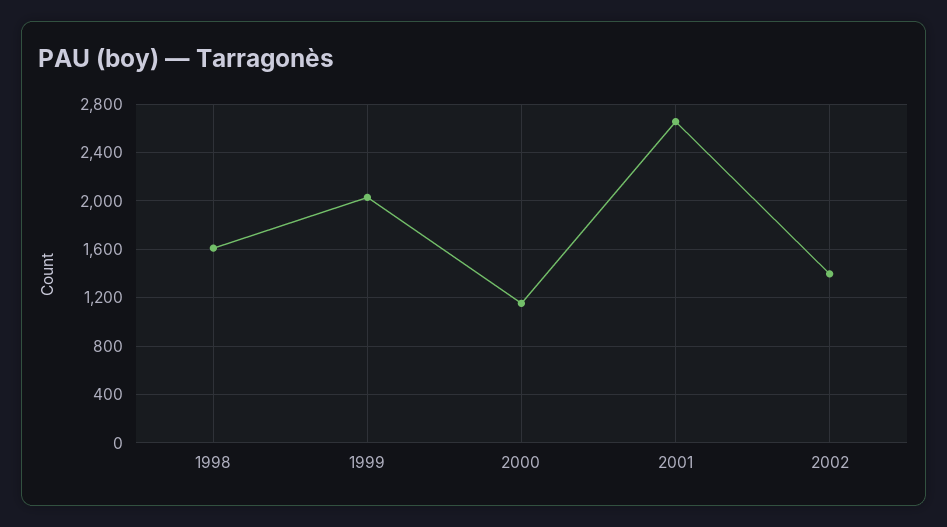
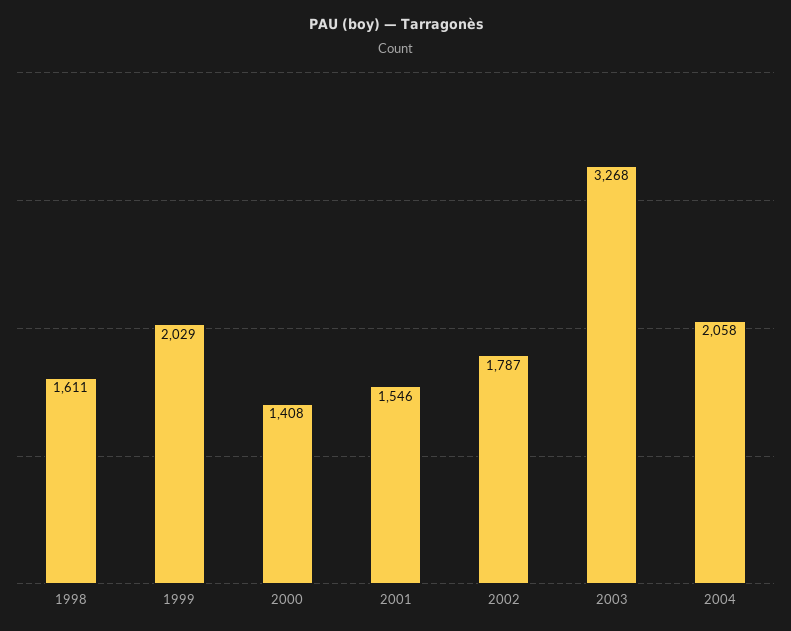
2000: 1150 -> 1408
2001: 2650 -> 1546
2002: 1400 -> 1787
2003: none -> 3268
2004: none -> 2058

